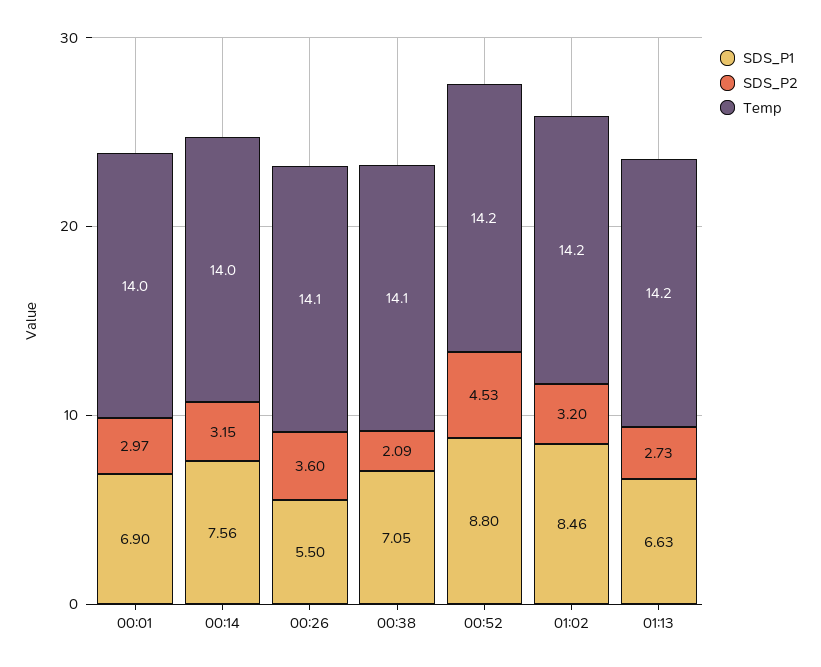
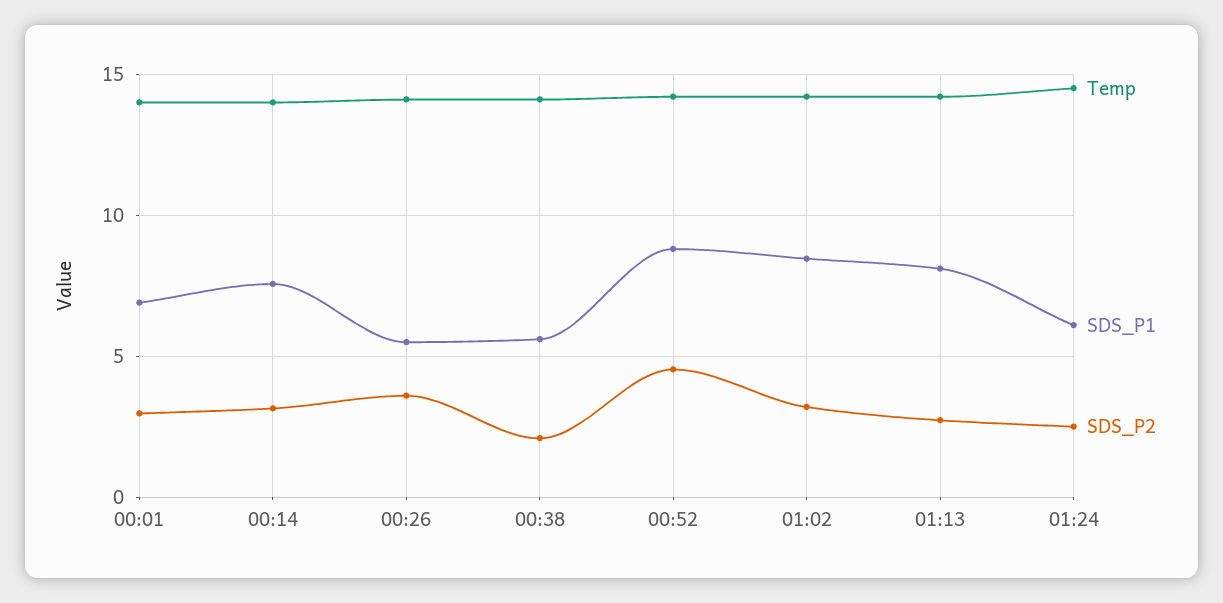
SDS_P1, 00:38: 7.05 -> 5.5
SDS_P1, 01:13: 6.63 -> 8
Temp, 01:24: none -> 14.5
SDS_P1, 01:24: none -> 6
SDS_P2, 01:24: none -> 2.5

